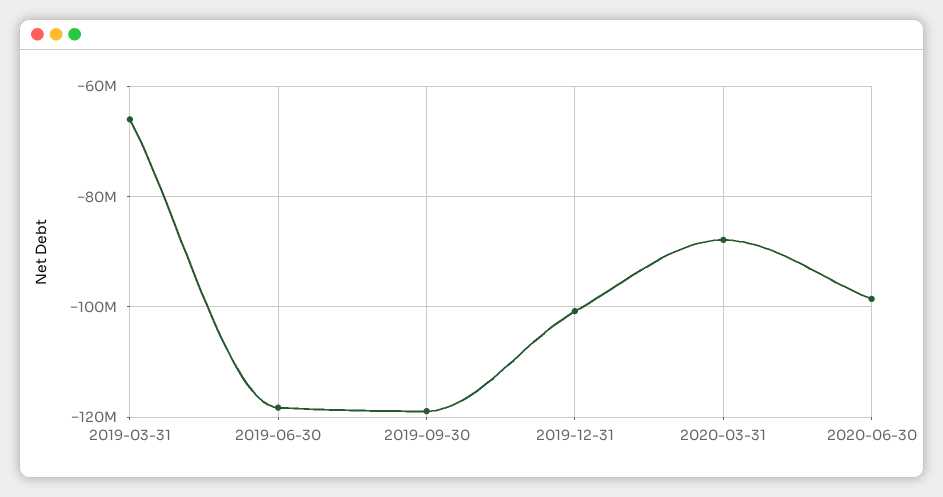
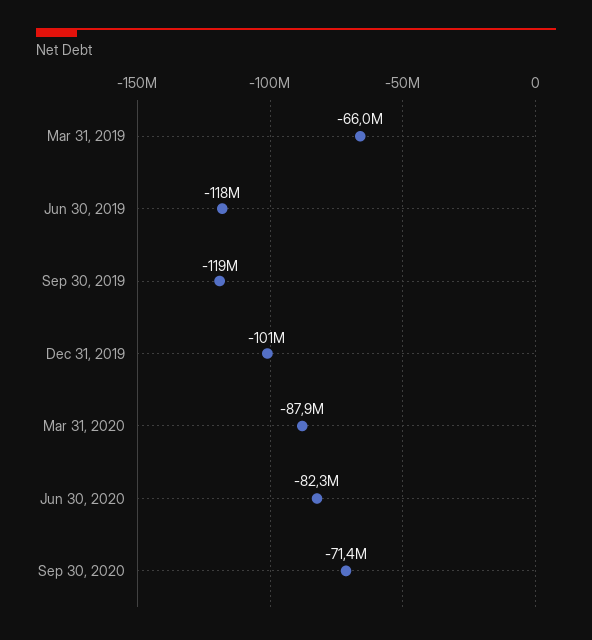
2020-06-30: -98000000 -> -82300000
Sep 30, 2020: none -> -71400000

